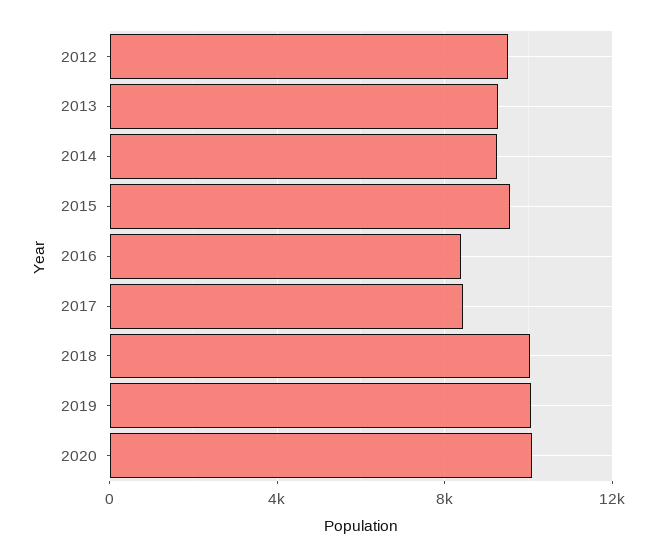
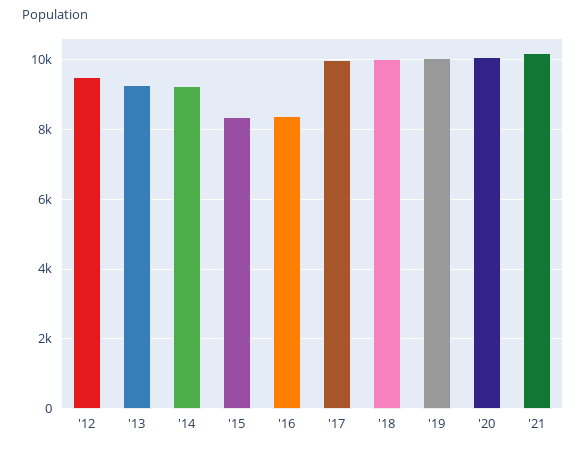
2015: 9500 -> 8400
2017: 8500 -> 10000
'21: none -> 10200

